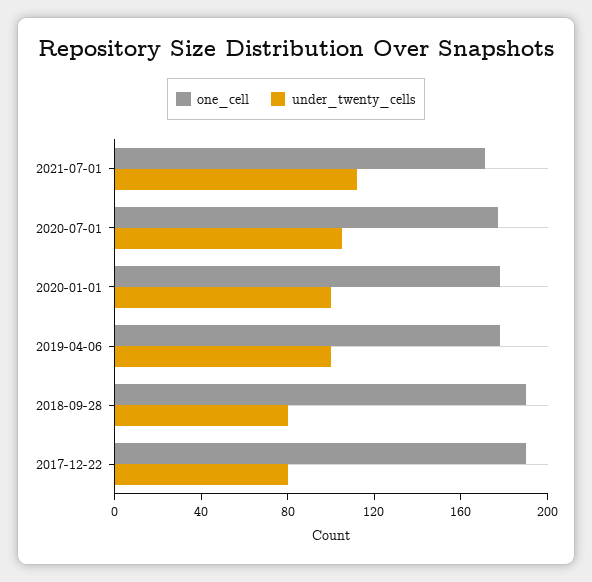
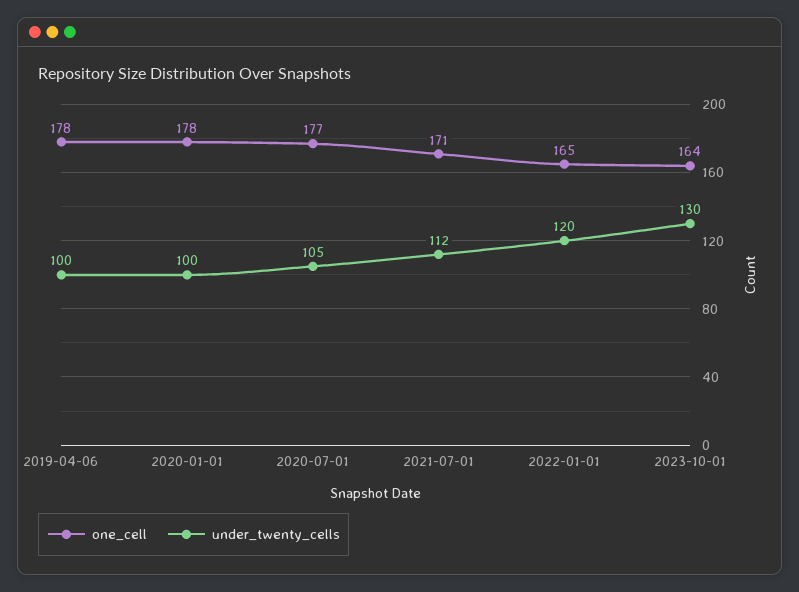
one_cell, 2018-09-28: 190 -> none
under_twenty_cells, 2018-09-28: 80 -> none
one_cell, 2017-12-22: 190 -> none
under_twenty_cells, 2017-12-22: 80 -> none
one_cell, 2022-01-01: none -> 165
under_twenty_cells, 2022-01-01: none -> 120
one_cell, 2023-10-01: none -> 164
under_twenty_cells, 2023-10-01: none -> 130

